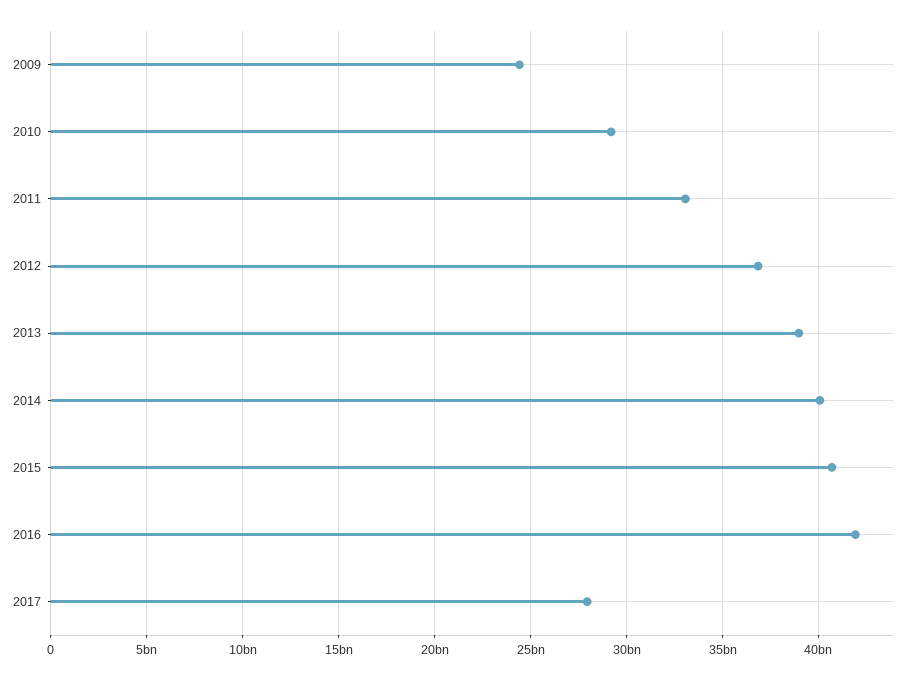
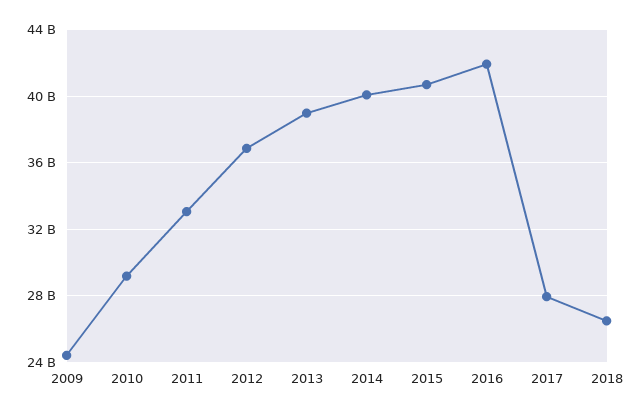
2018: none -> 26500000000

